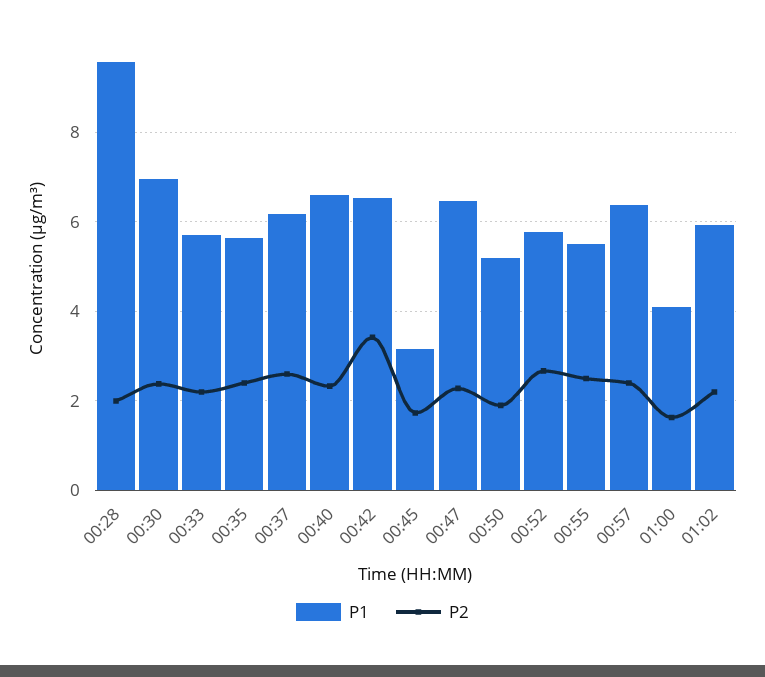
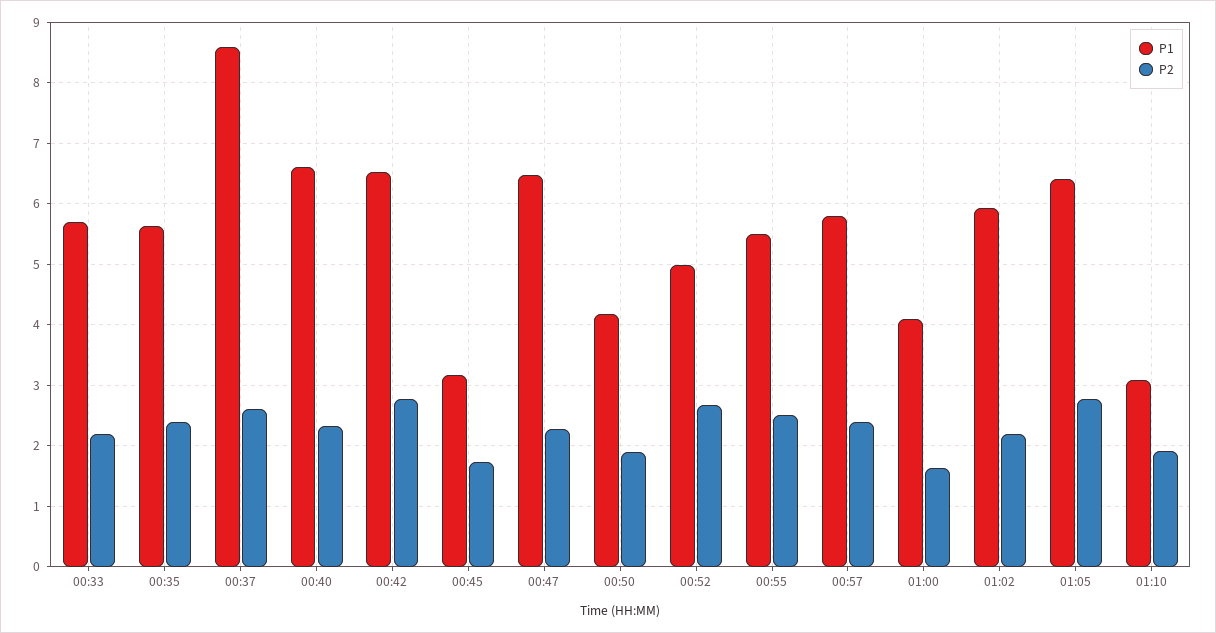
P1, 00:28: 9.6 -> none
P2, 00:28: 2 -> none
P1, 00:30: 7 -> none
P2, 00:30: 2.4 -> none
P1, 00:37: 6.2 -> 8.6
P2, 00:42: 3.4 -> 2.8
P1, 00:50: 5.2 -> 4.2
P1, 00:52: 5.8 -> 5
P1, 00:57: 6.4 -> 5.8
P1, 01:05: none -> 6.4
P2, 01:05: none -> 2.8
P1, 01:10: none -> 3.1
P2, 01:10: none -> 1.9

